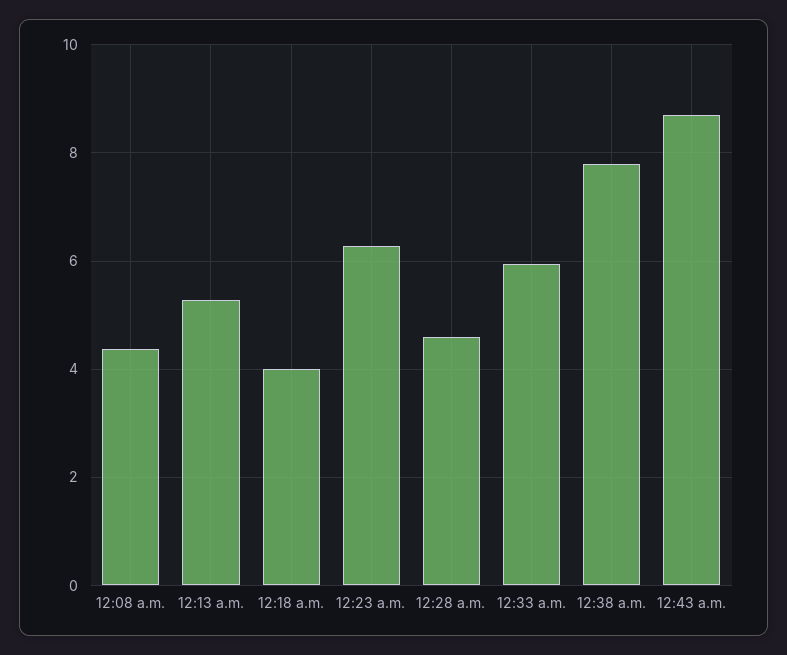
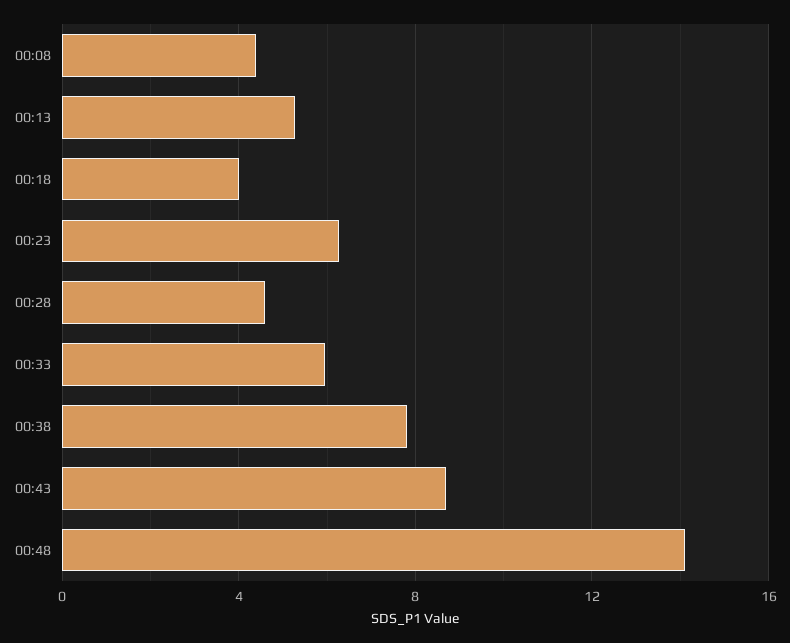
00:48: none -> 14

